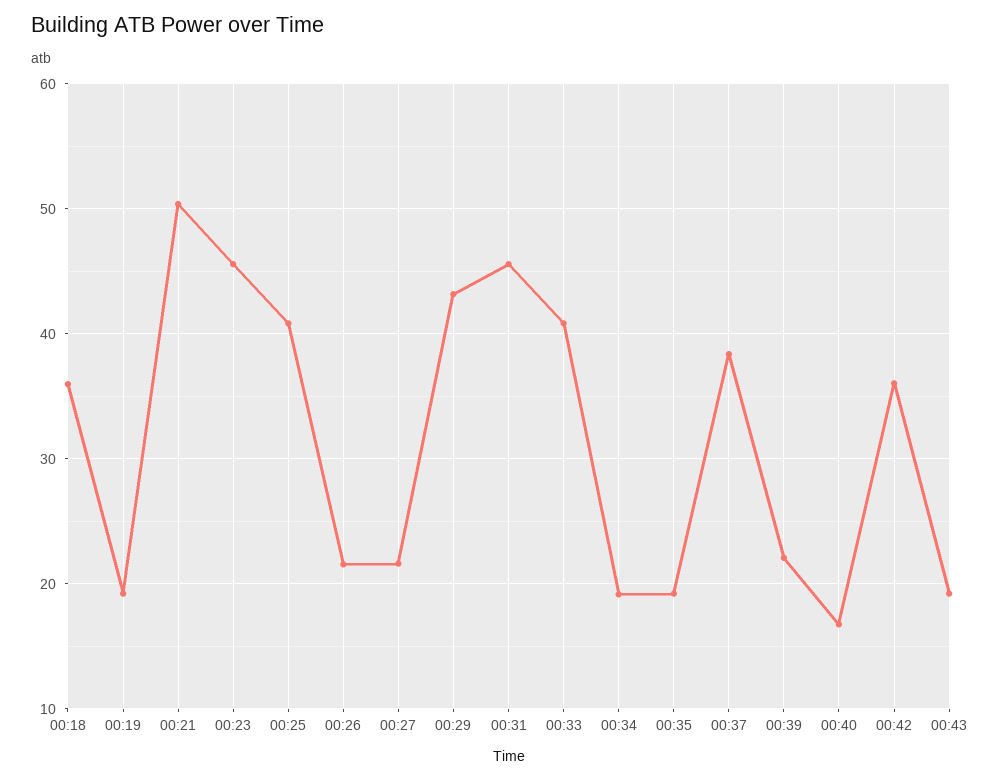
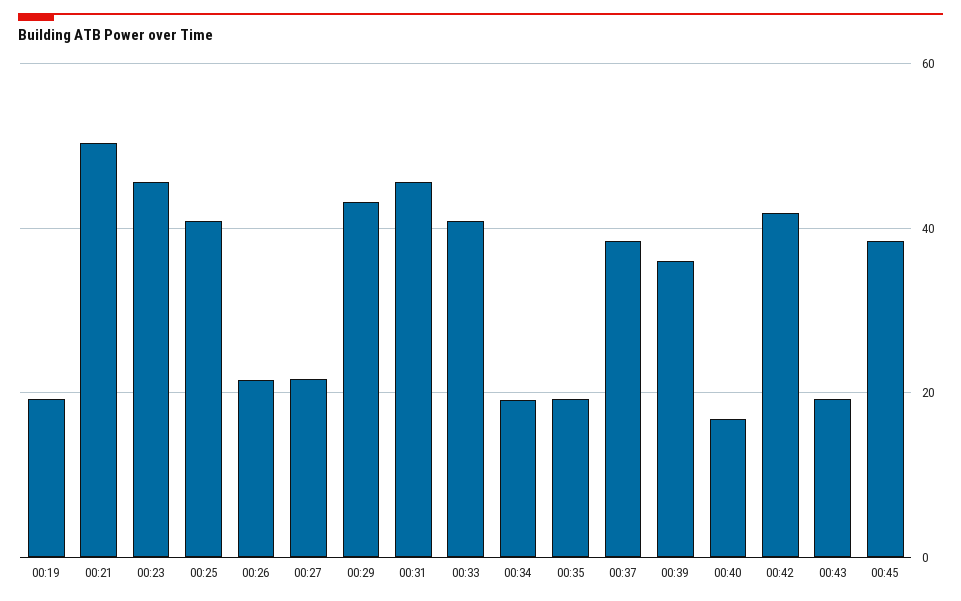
00:18: 36 -> none
00:39: 22 -> 36
00:42: 36 -> 42
00:45: none -> 38

